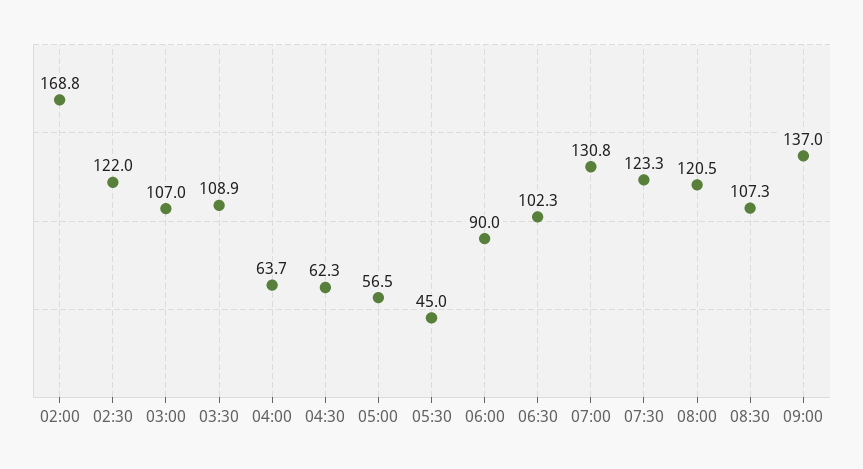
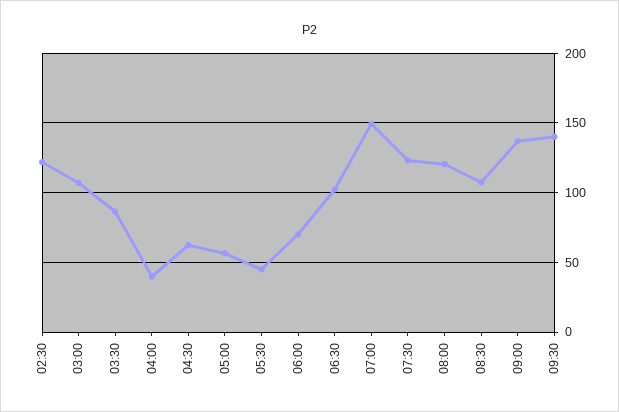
02:00: 168.8 -> none
03:30: 108.9 -> 85
04:00: 63.7 -> 40
06:00: 90 -> 70
07:00: 130.8 -> 150
09:30: none -> 140

